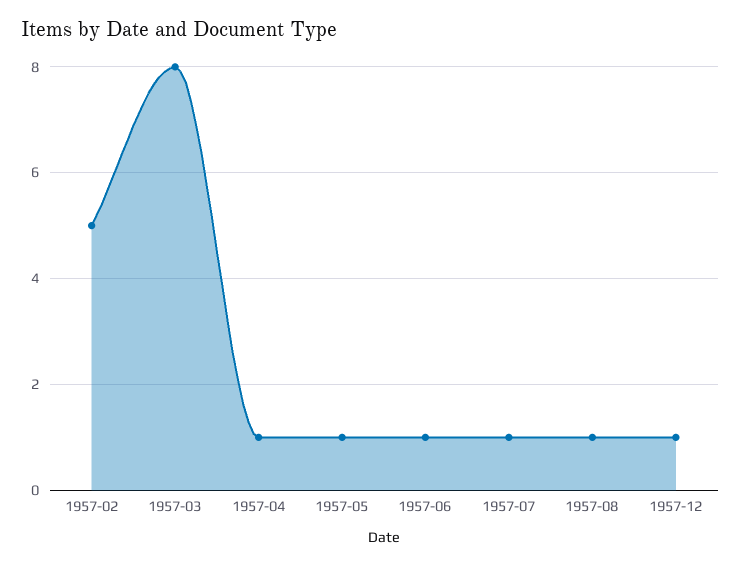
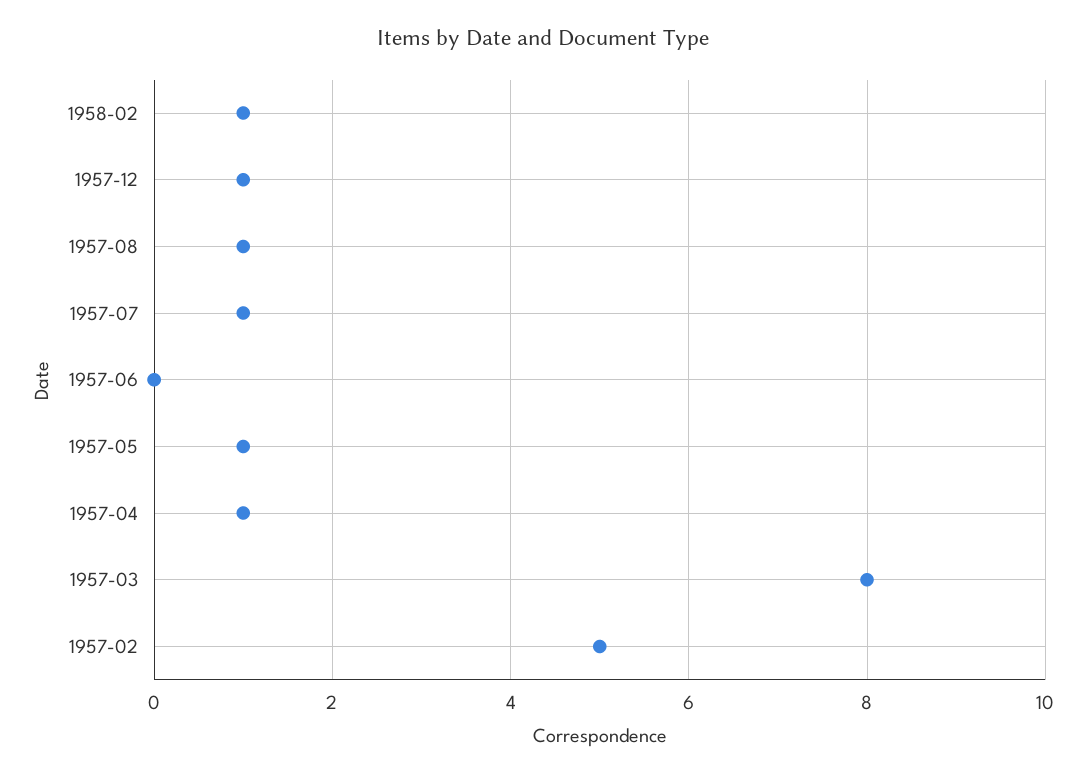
1957-06: 1 -> 0
1958-02: none -> 1

